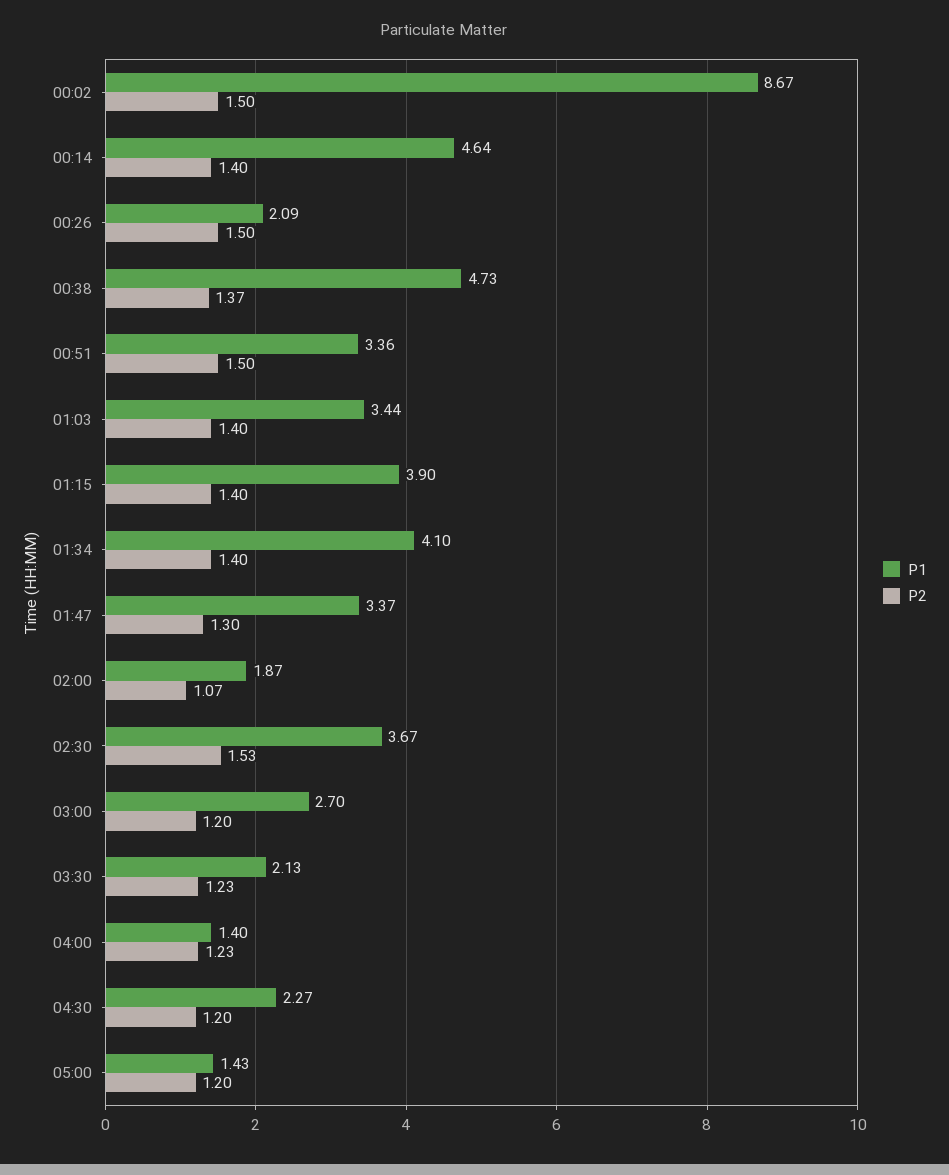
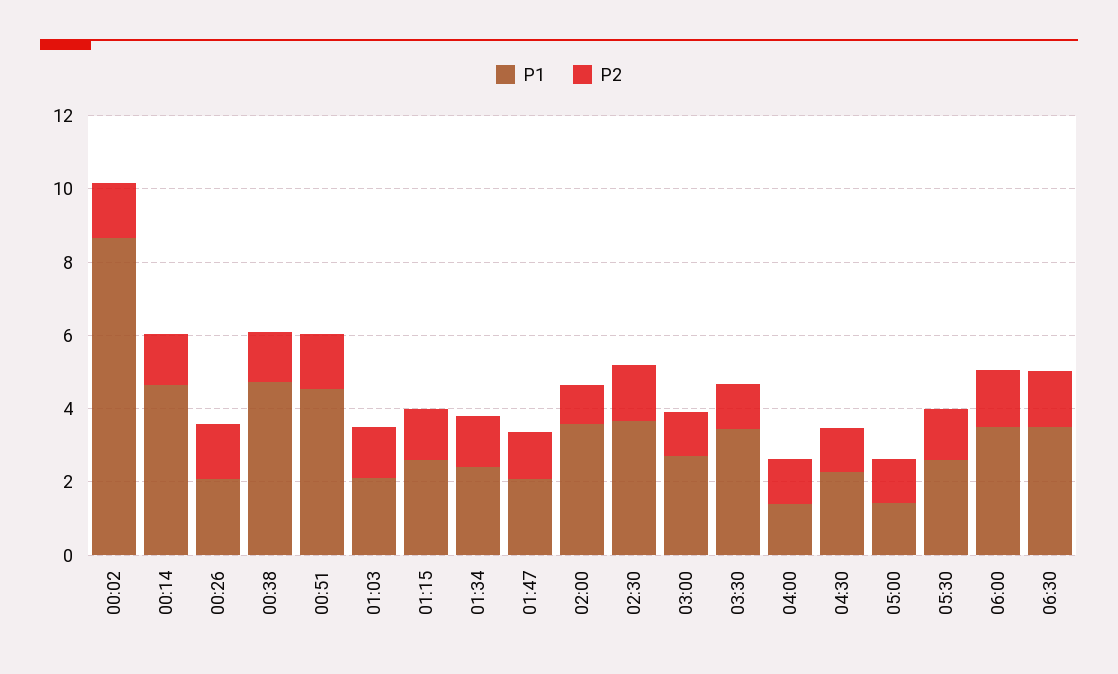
P1, 00:51: 3.36 -> 4.5
P1, 01:03: 3.44 -> 2
P1, 01:15: 3.9 -> 2.5
P1, 01:34: 4.1 -> 2.5
P1, 01:47: 3.37 -> 2
P1, 02:00: 1.87 -> 3.5
P1, 03:30: 2.13 -> 3.5
P1, 05:30: none -> 2.5
P2, 05:30: none -> 1.5
P1, 06:00: none -> 3.5
P2, 06:00: none -> 1.5
P1, 06:30: none -> 3.5
P2, 06:30: none -> 1.5

